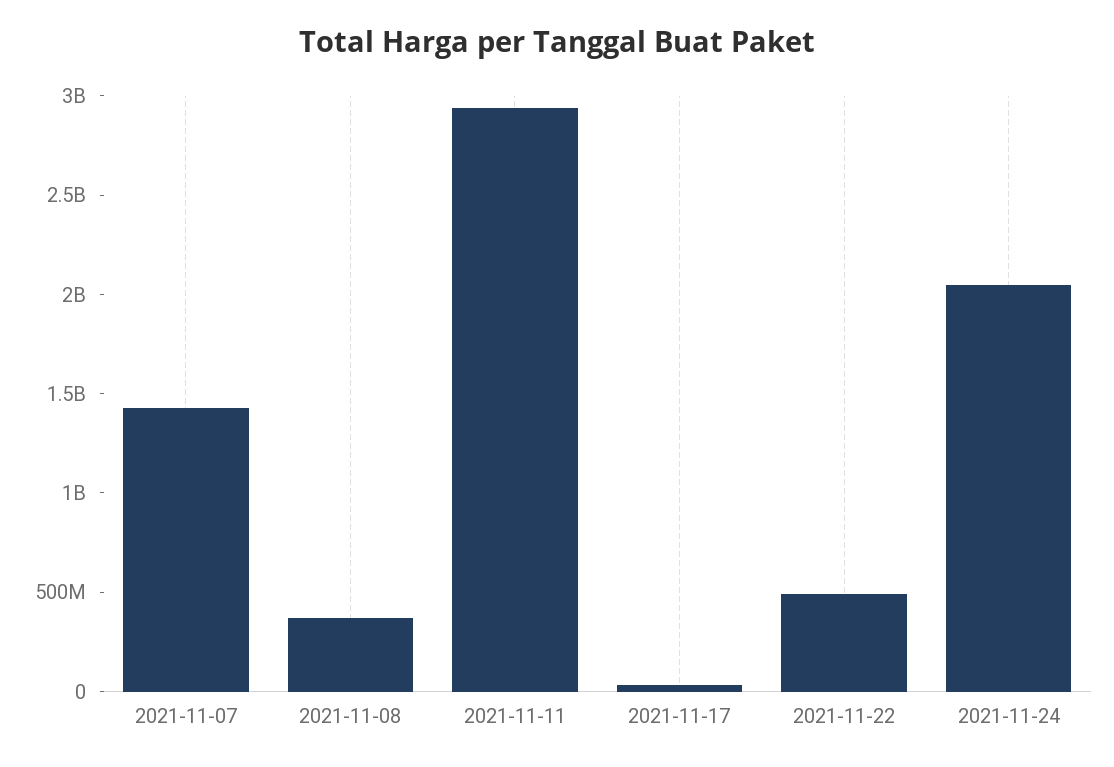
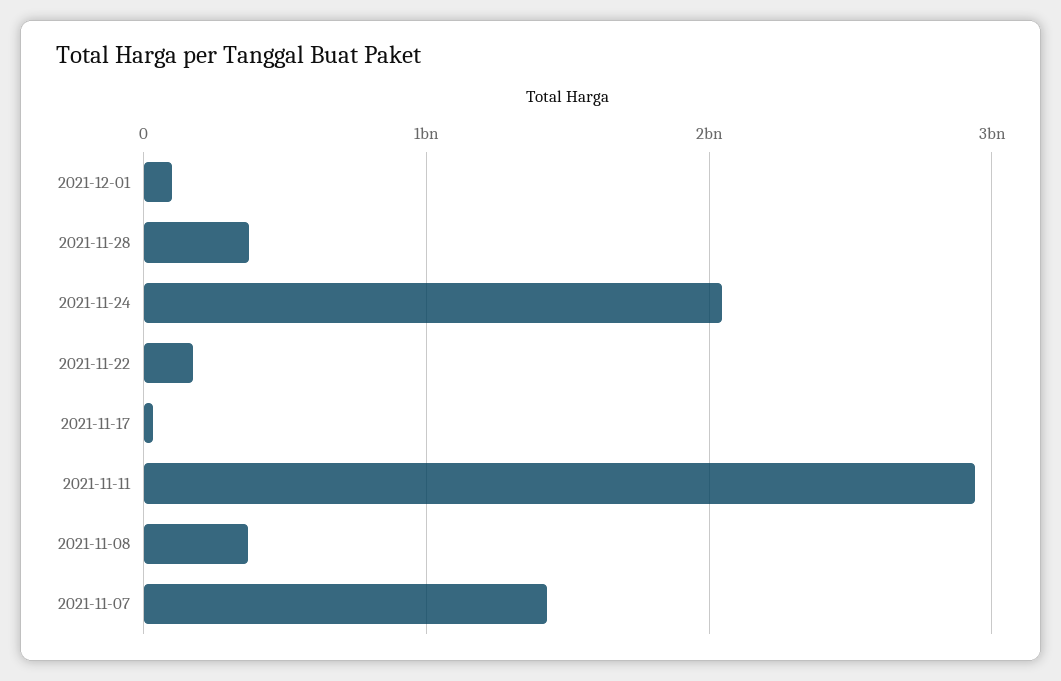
2021-11-22: 500000000 -> 200000000
2021-12-01: none -> 100000000
2021-11-28: none -> 400000000

